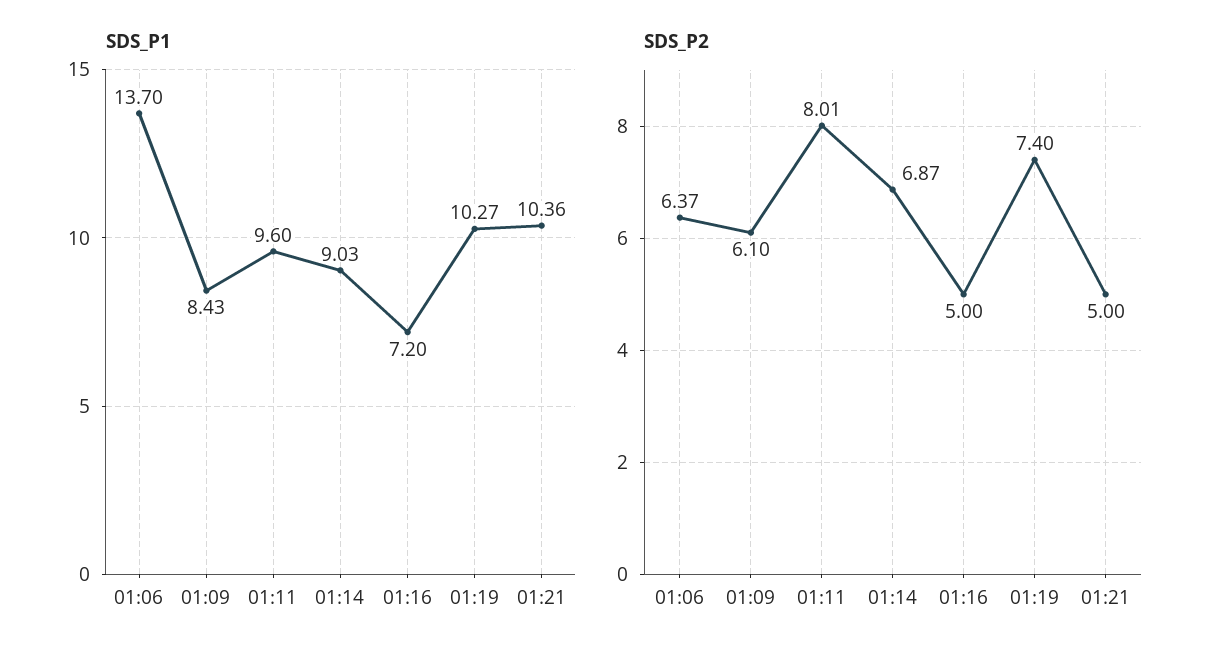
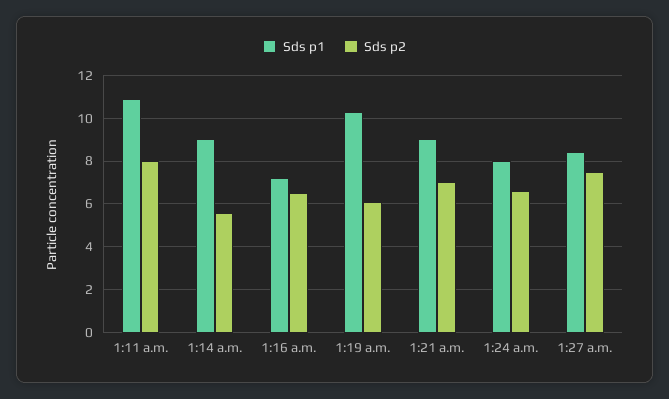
SDS_P1, 01:06: 13.7 -> none
SDS_P1, 01:09: 8.43 -> none
SDS_P1, 01:11: 9.6 -> 11
SDS_P1, 01:21: 10.36 -> 9
SDS_P2, 01:06: 6.37 -> none
SDS_P2, 01:09: 6.1 -> none
SDS_P2, 01:14: 6.87 -> 5.5
SDS_P2, 01:16: 5 -> 6.5
SDS_P2, 01:19: 7.4 -> 6
SDS_P2, 01:21: 5 -> 7
SDS_P1, 1:24 a.m.: none -> 8
SDS_P2, 1:24 a.m.: none -> 6.5
SDS_P1, 1:27 a.m.: none -> 8.5
SDS_P2, 1:27 a.m.: none -> 7.5

